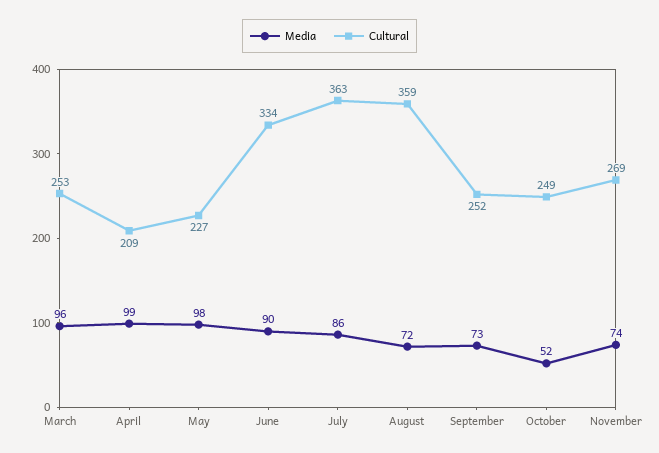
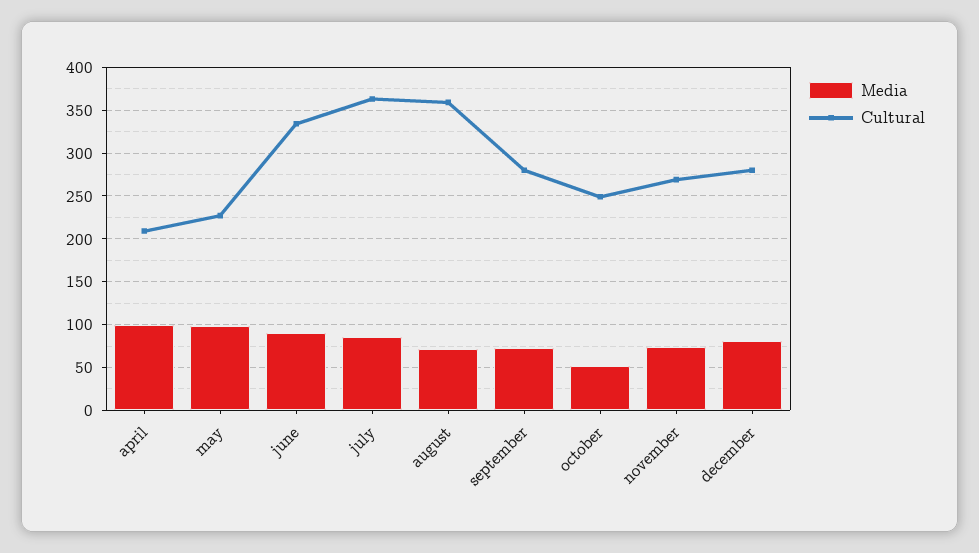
Media, March: 96 -> none
Cultural, March: 253 -> none
Cultural, September: 252 -> 280
Media, december: none -> 80
Cultural, december: none -> 280

